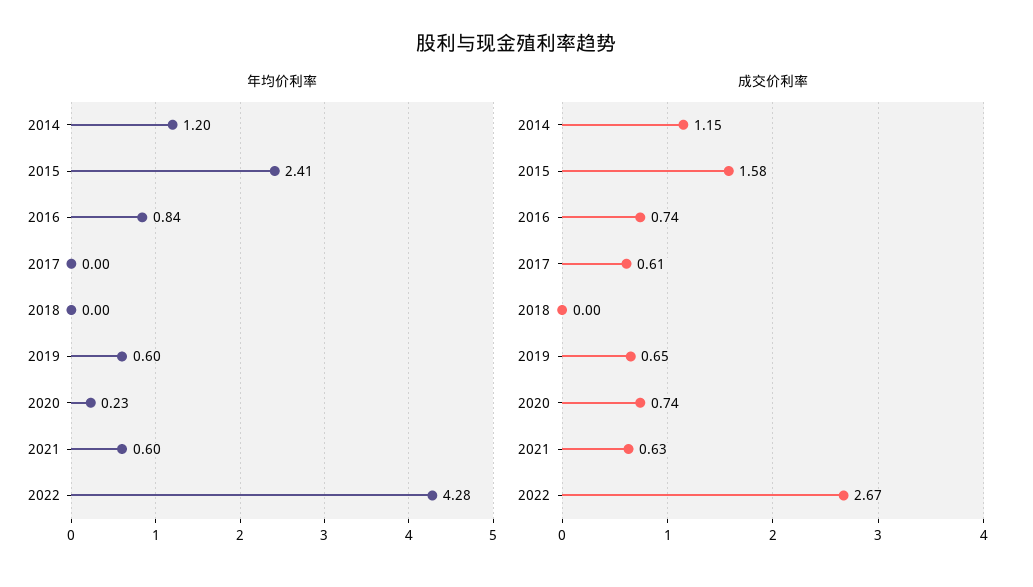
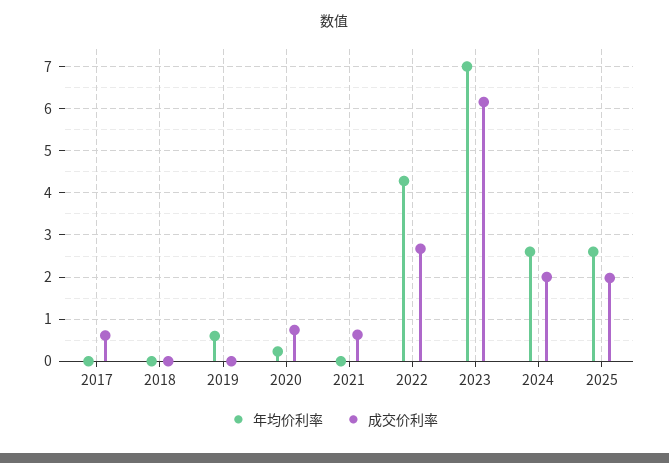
年均价利率, 2014: 1.2 -> none
年均价利率, 2015: 2.41 -> none
年均价利率, 2016: 0.84 -> none
年均价利率, 2021: 0.6 -> 0
成交价利率, 2014: 1.15 -> none
成交价利率, 2015: 1.58 -> none
成交价利率, 2016: 0.74 -> none
成交价利率, 2019: 0.65 -> 0
年均价利率, 2023: none -> 7
成交价利率, 2023: none -> 6.2
年均价利率, 2024: none -> 2.6
成交价利率, 2024: none -> 2
年均价利率, 2025: none -> 2.6
成交价利率, 2025: none -> 2

